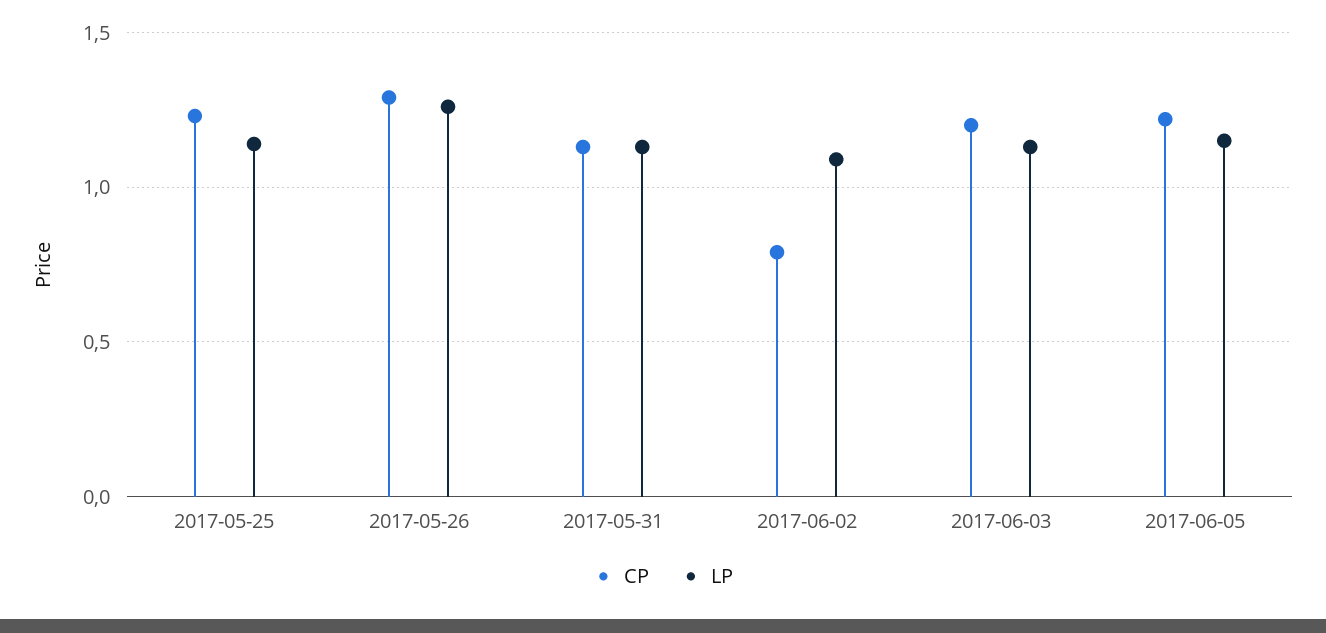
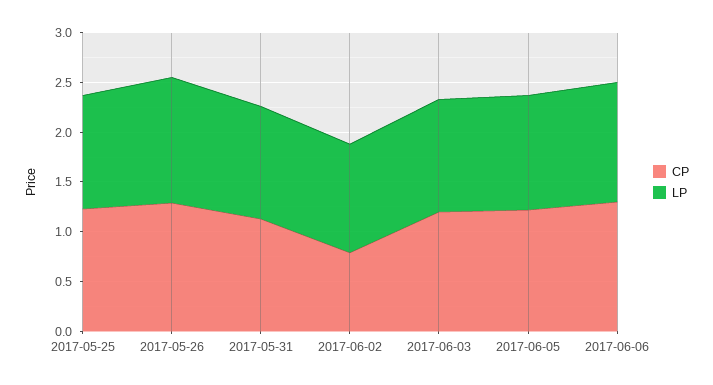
CP, 2017-06-06: none -> 1.3
LP, 2017-06-06: none -> 1.2

